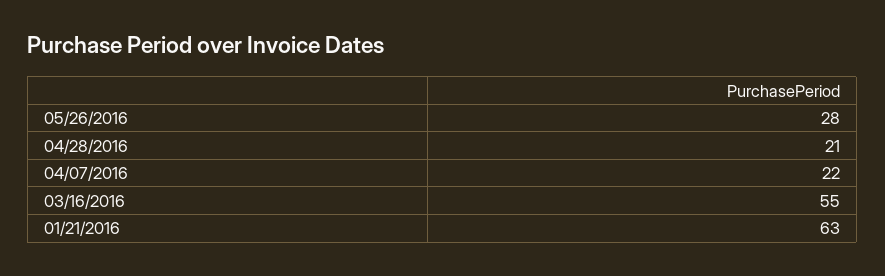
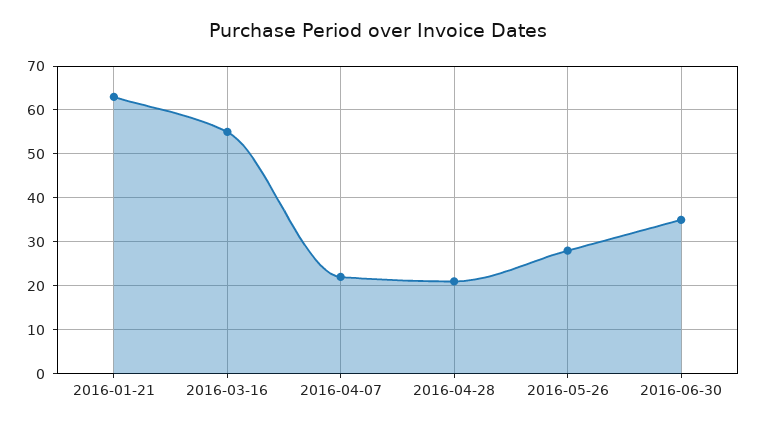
2016-06-30: none -> 35

